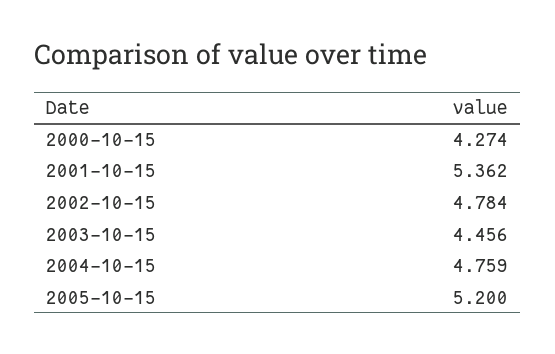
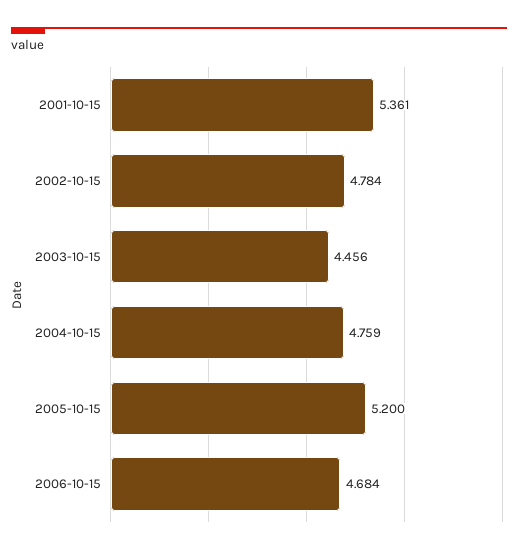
2000-10-15: 4.274 -> none
2001-10-15: 5.362 -> 5.361
2006-10-15: none -> 4.684

